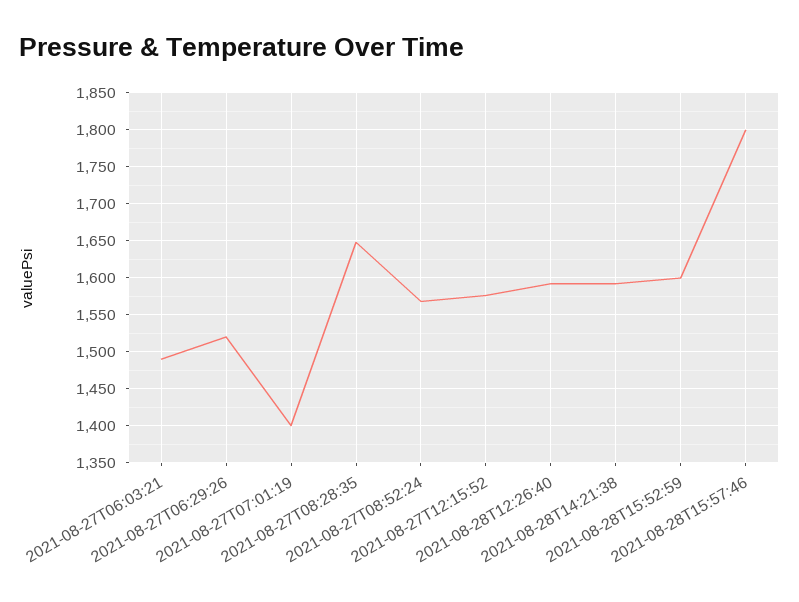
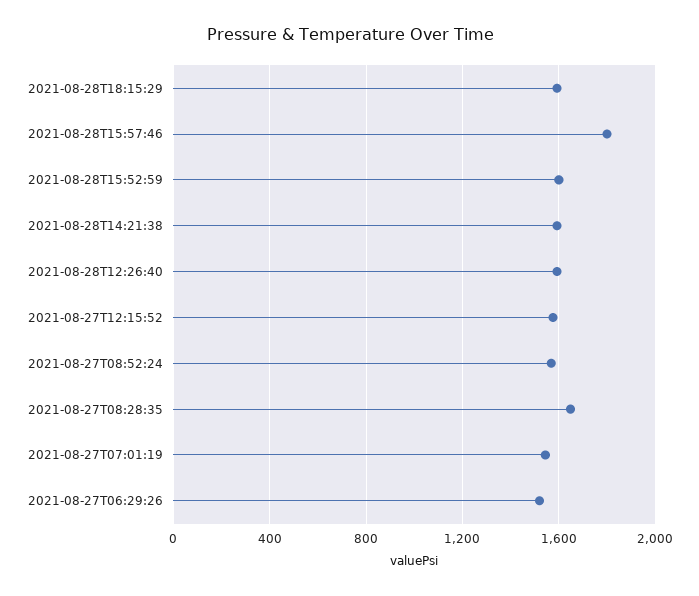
2021-08-27T06:03:21: 1490 -> none
2021-08-27T07:01:19: 1400 -> 1550
2021-08-28T18:15:29: none -> 1600

